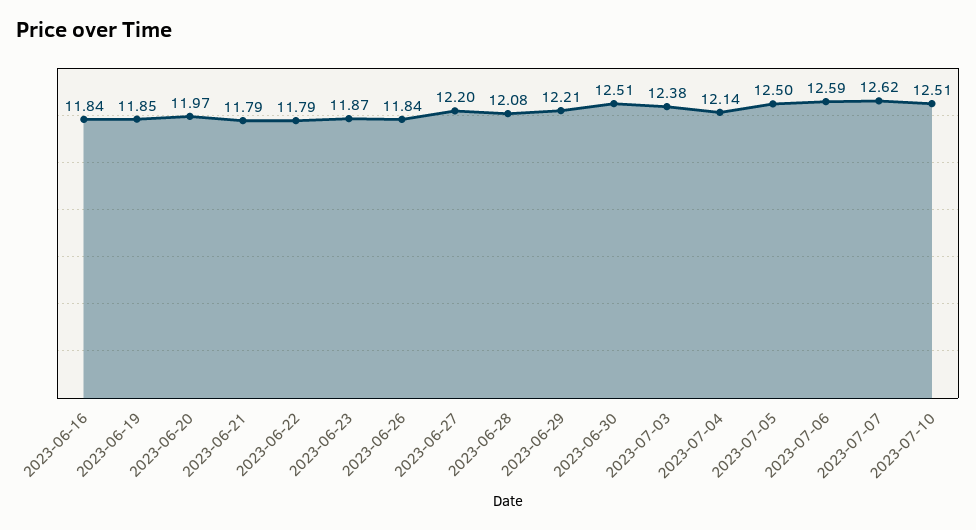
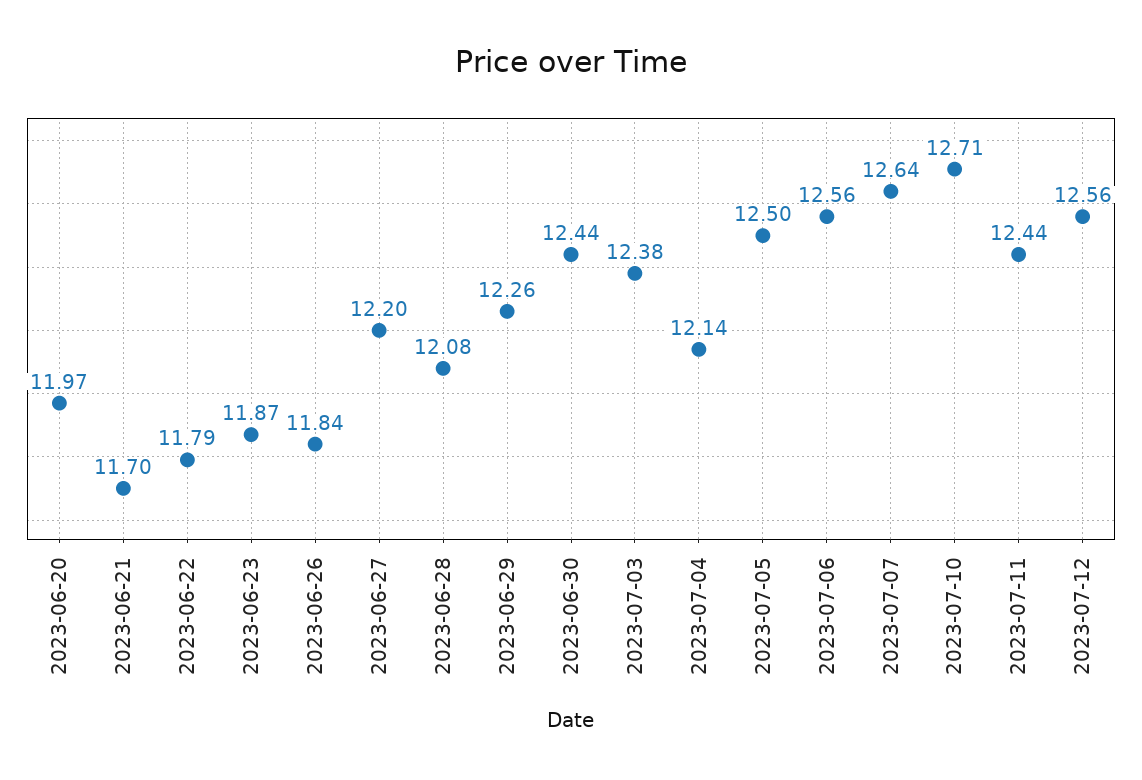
2023-06-16: 11.84 -> none
2023-06-19: 11.85 -> none
2023-06-21: 11.79 -> 11.7
2023-06-29: 12.21 -> 12.26
2023-06-30: 12.51 -> 12.44
2023-07-06: 12.59 -> 12.56
2023-07-07: 12.62 -> 12.64
2023-07-10: 12.51 -> 12.71
2023-07-11: none -> 12.44
2023-07-12: none -> 12.56

